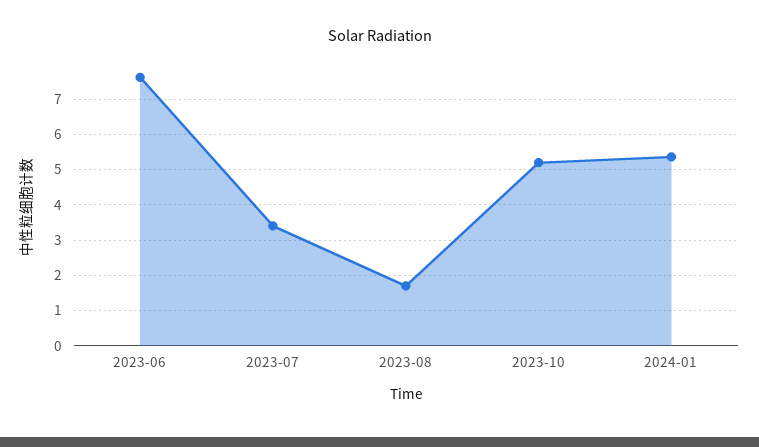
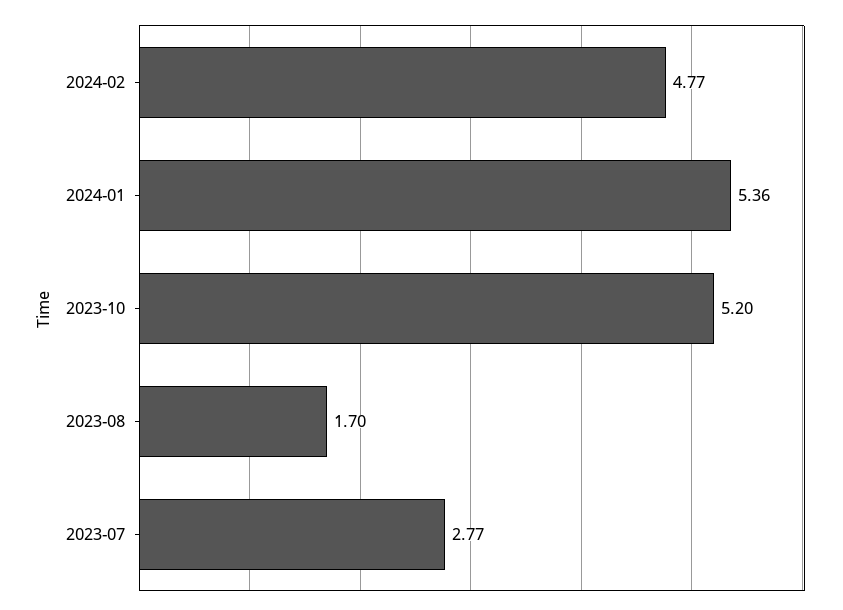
2023-06: 7.6 -> none
2023-07: 3.4 -> 2.77
2024-02: none -> 4.77

